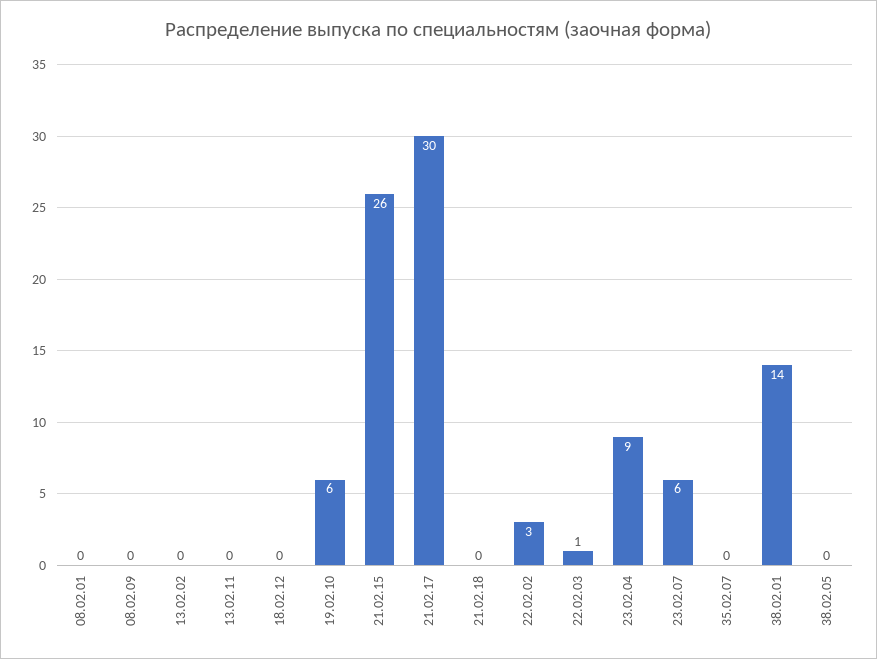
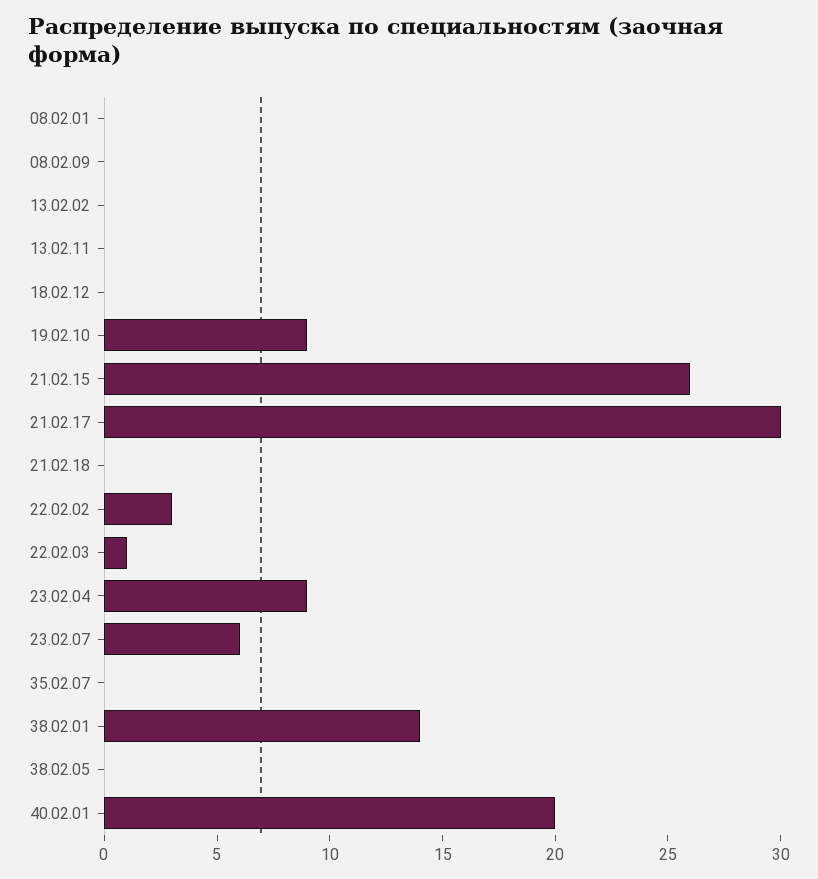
19.02.10: 6 -> 9
40.02.01: none -> 20

